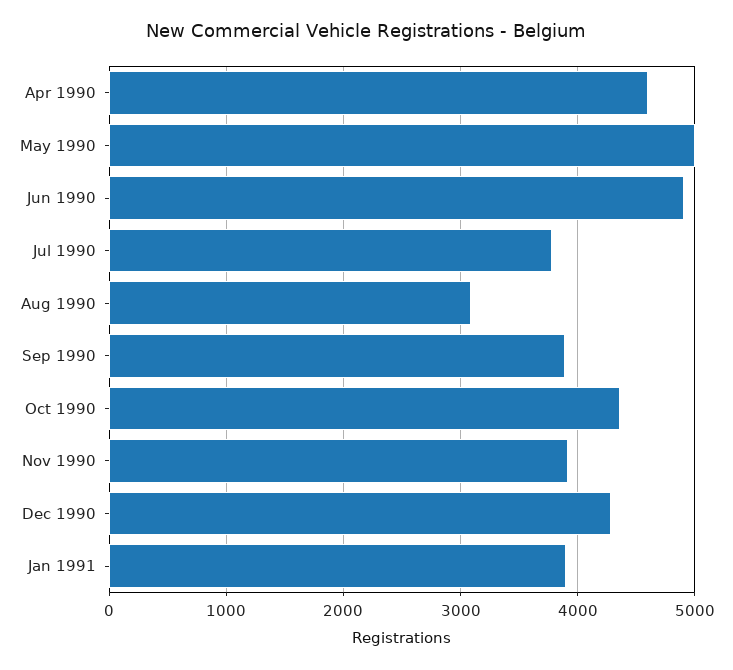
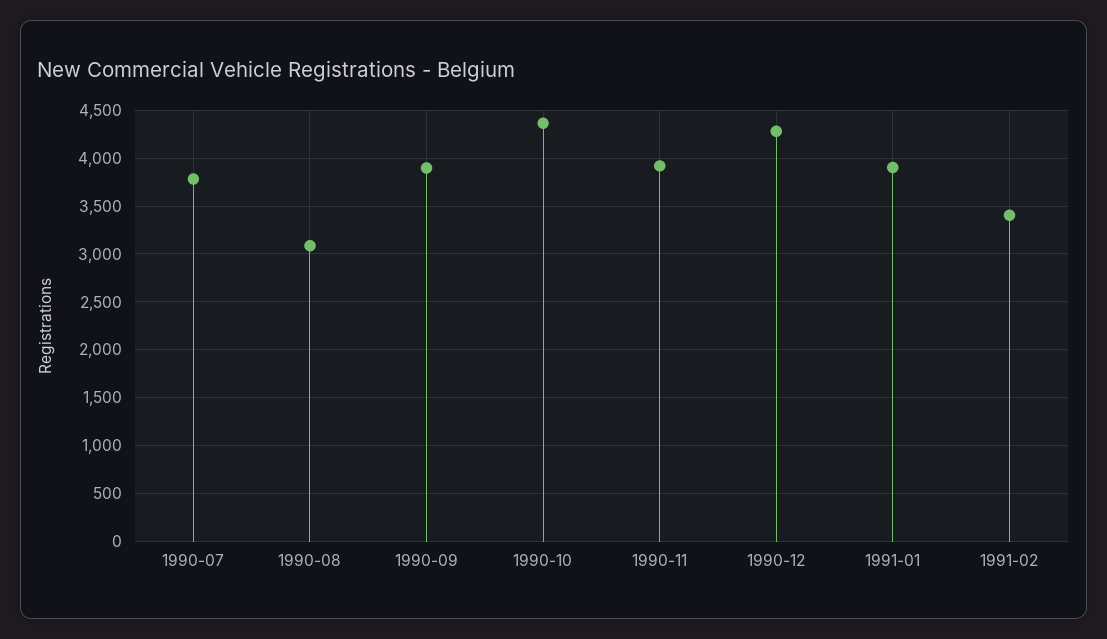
Apr 1990: 4600 -> none
May 1990: 5000 -> none
Jun 1990: 4900 -> none
1991-02: none -> 3400

